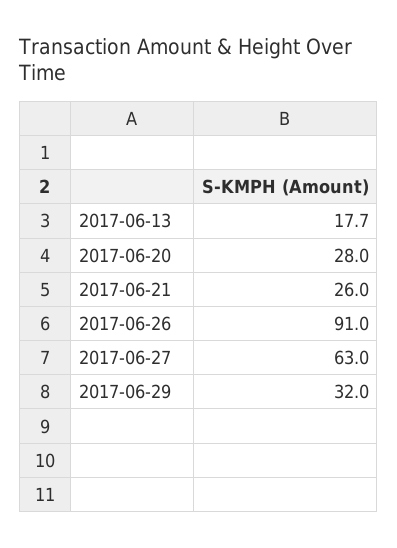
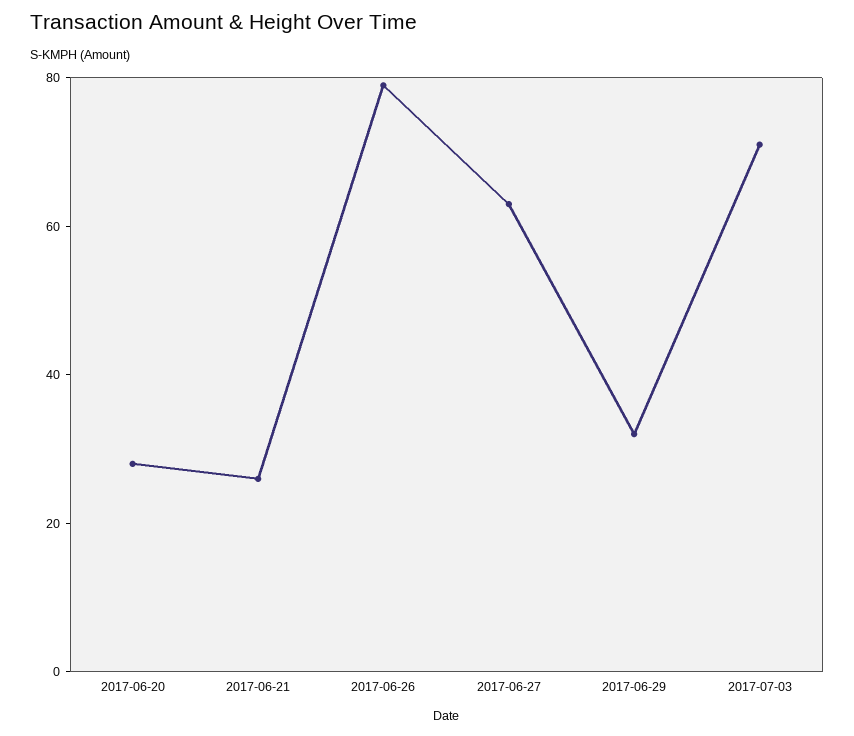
2017-06-13: 17.7 -> none
2017-06-26: 91 -> 80
2017-07-03: none -> 70

